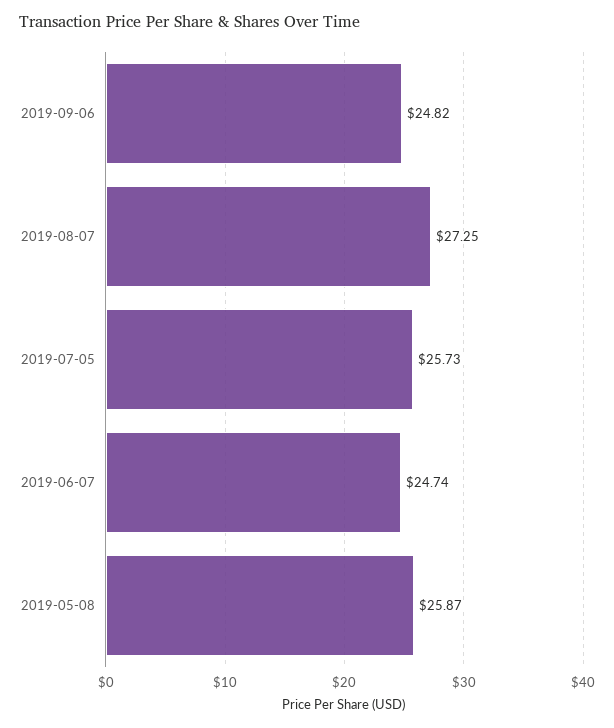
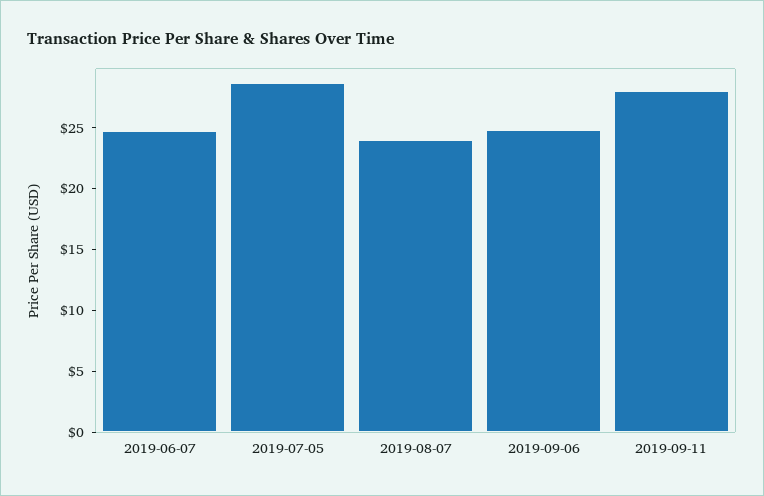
2019-08-07: 27.25 -> 24
2019-07-05: 25.73 -> 29
2019-05-08: 25.87 -> none
2019-09-11: none -> 28

